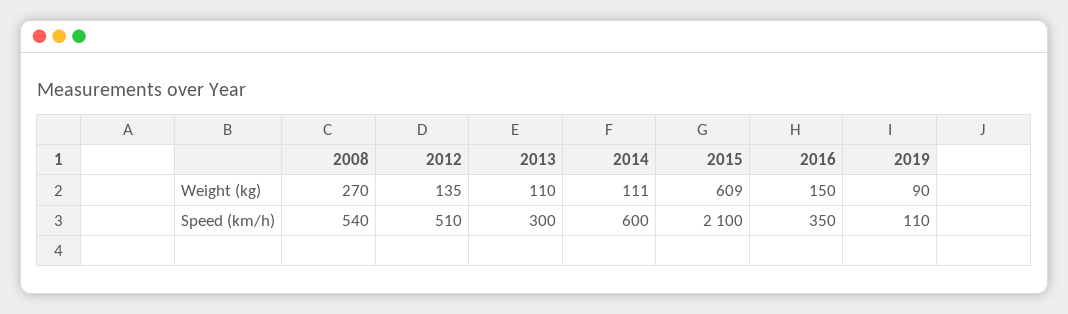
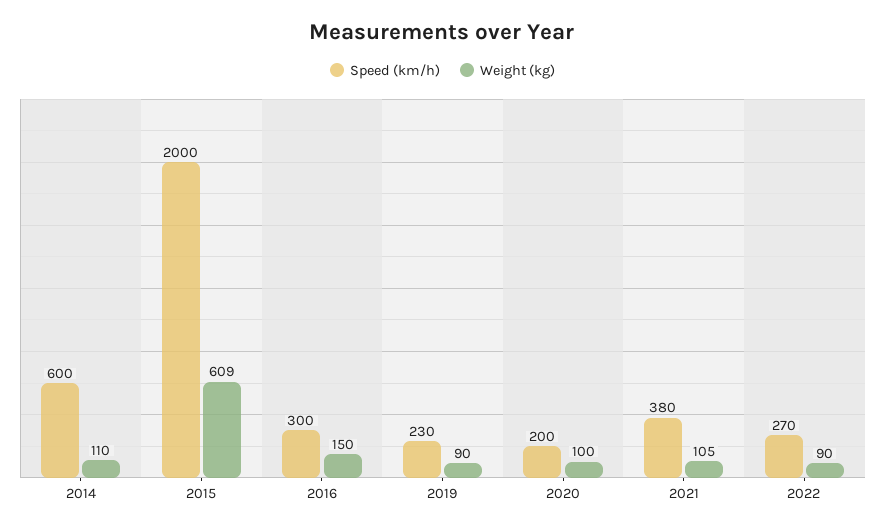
Weight (kg), 2008: 270 -> none
Weight (kg), 2012: 135 -> none
Weight (kg), 2013: 110 -> none
Weight (kg), 2014: 111 -> 110
Speed (km/h), 2008: 540 -> none
Speed (km/h), 2012: 510 -> none
Speed (km/h), 2013: 300 -> none
Speed (km/h), 2015: 2100 -> 2000
Speed (km/h), 2016: 350 -> 300
Speed (km/h), 2019: 110 -> 230
Speed (km/h), 2020: none -> 200
Weight (kg), 2020: none -> 100
Speed (km/h), 2021: none -> 380
Weight (kg), 2021: none -> 105
Speed (km/h), 2022: none -> 270
Weight (kg), 2022: none -> 90

